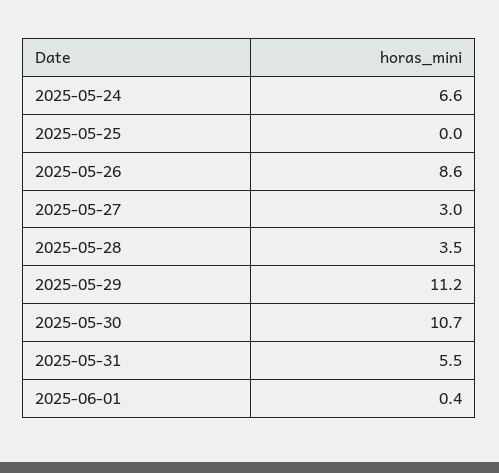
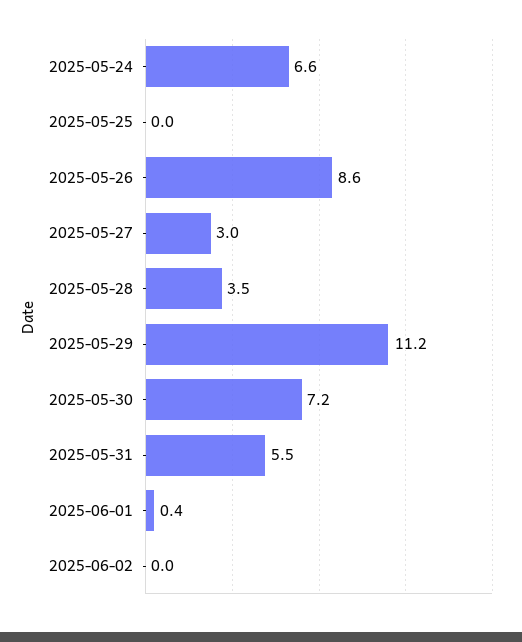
2025-05-30: 10.7 -> 7.2
2025-06-02: none -> 0

